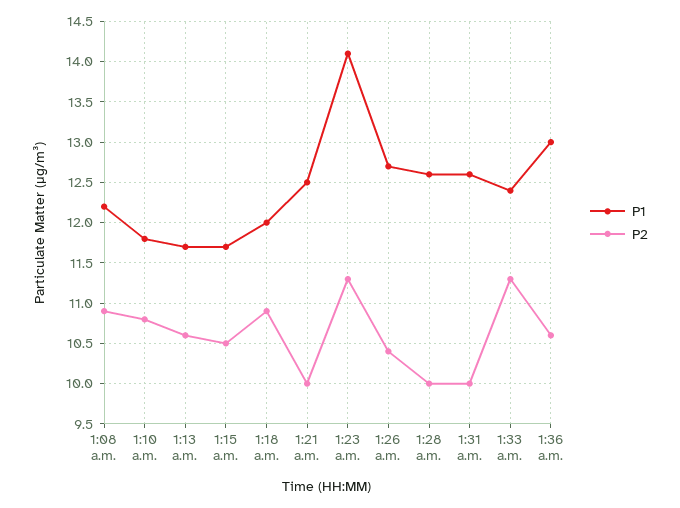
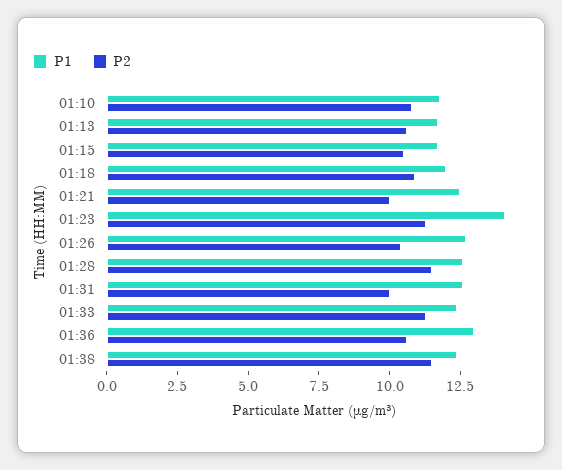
P1, 1:08 a.m.: 12.2 -> none
P2, 1:08 a.m.: 10.9 -> none
P2, 1:28 a.m.: 10 -> 11.5
P1, 01:38: none -> 12.5
P2, 01:38: none -> 11.5

